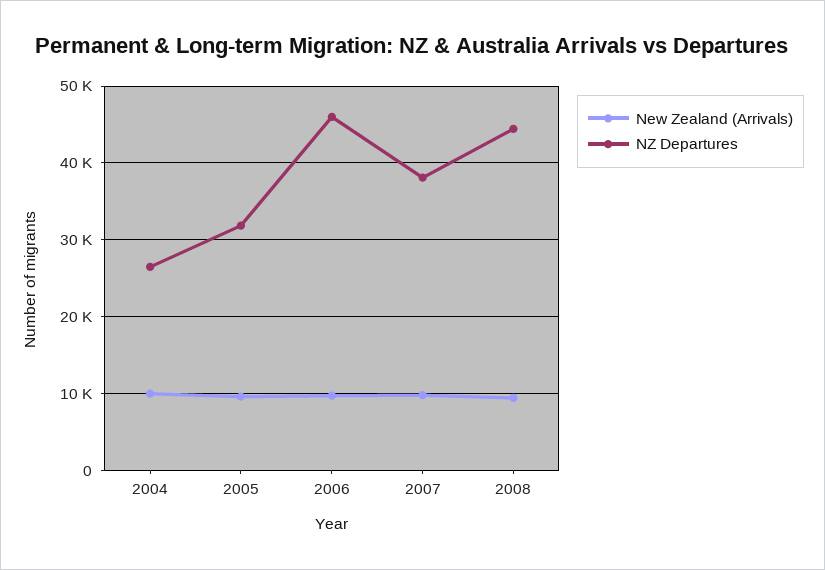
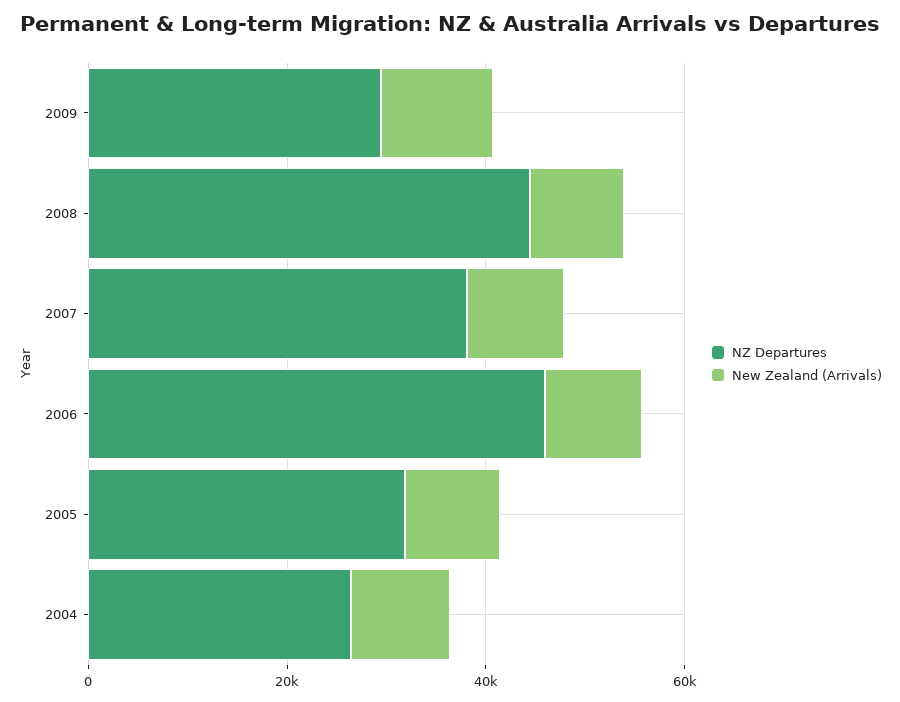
NZ Departures, 2009: none -> 30000
New Zealand (Arrivals), 2009: none -> 10000

